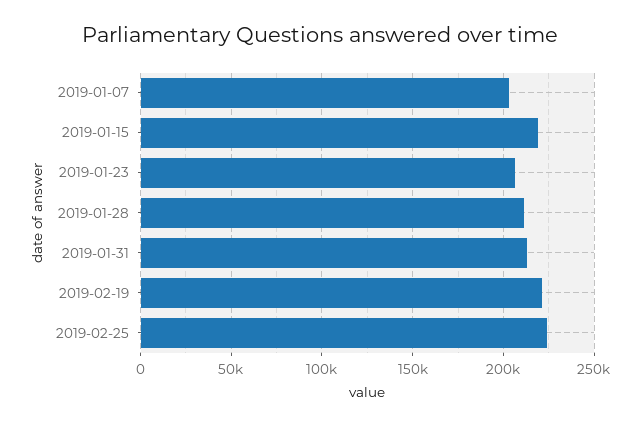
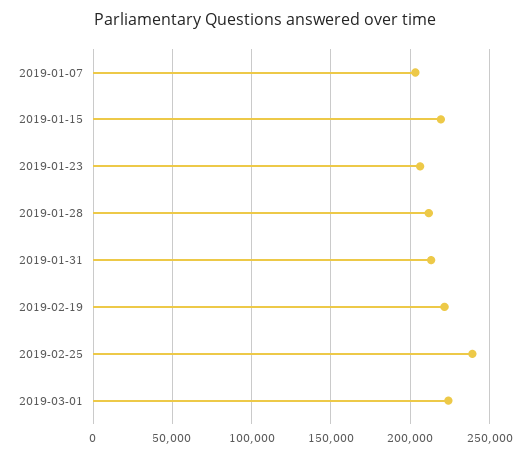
2019-02-25: 225000 -> 240000
2019-03-01: none -> 225000

